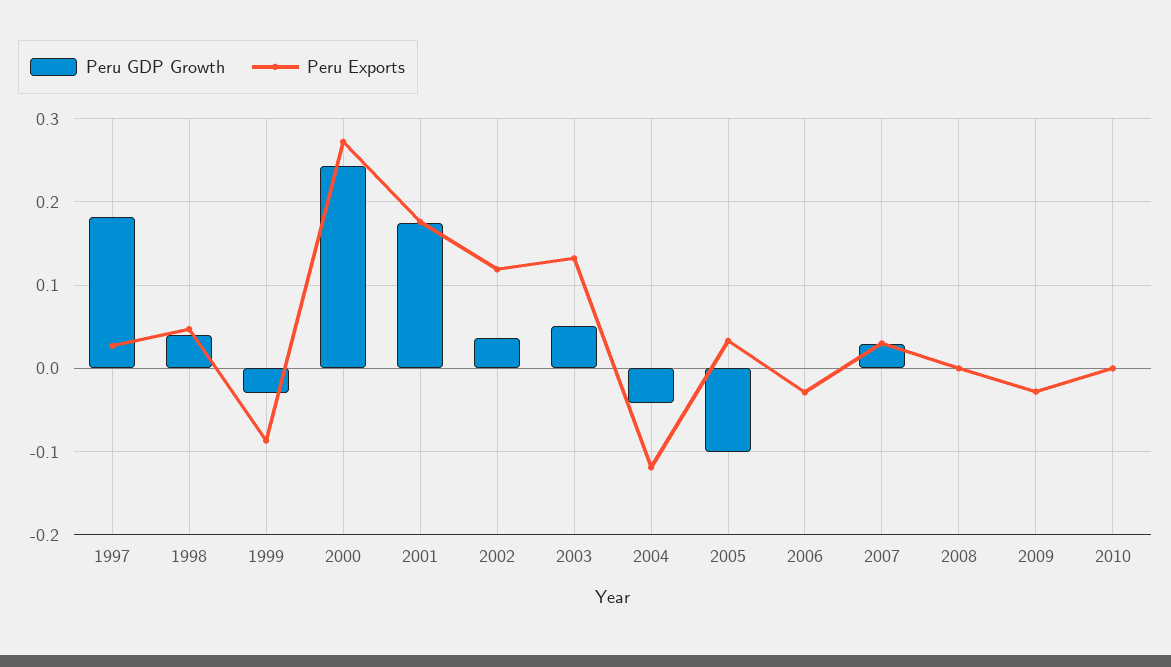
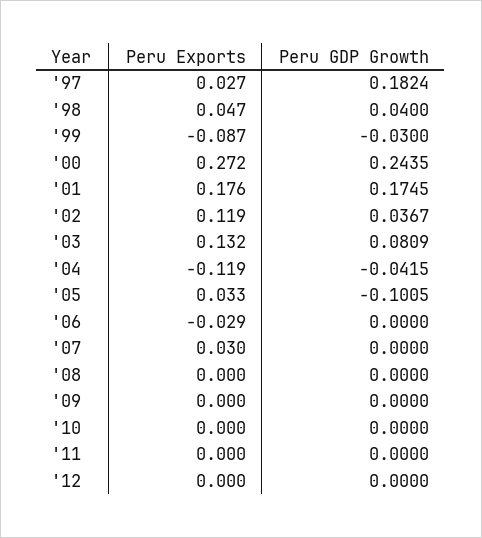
Peru GDP Growth, 2003: 0.05 -> 0.0809
Peru GDP Growth, 2007: 0.03 -> 0
Peru Exports, 2009: -0.03 -> 0
Peru Exports, '11: none -> 0
Peru GDP Growth, '11: none -> 0
Peru Exports, '12: none -> 0
Peru GDP Growth, '12: none -> 0

